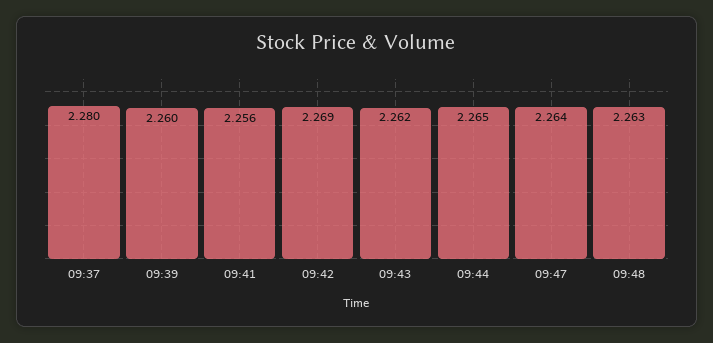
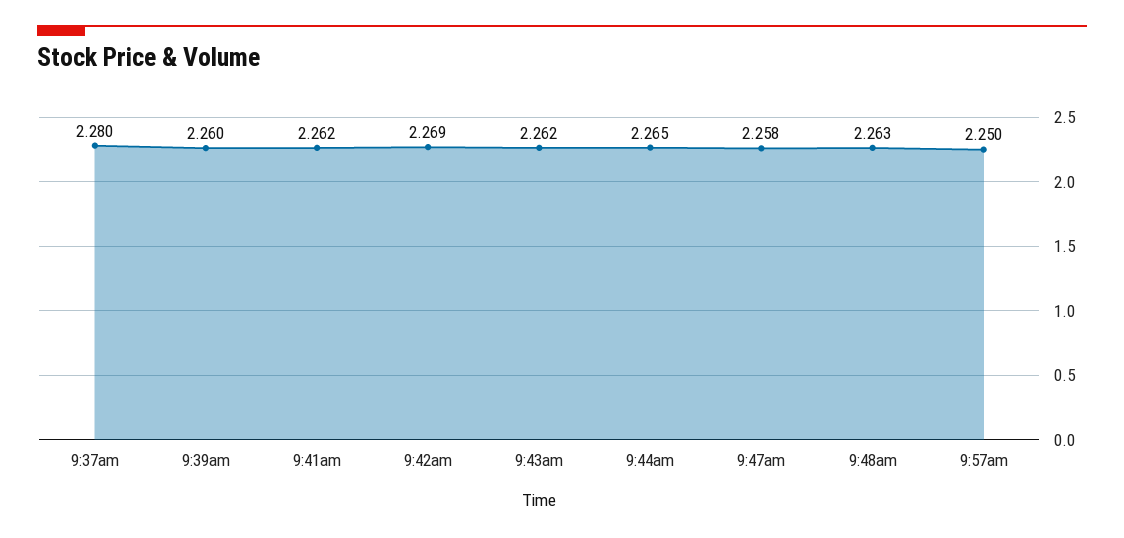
09:41: 2.256 -> 2.262
09:47: 2.264 -> 2.258
9:57am: none -> 2.25

